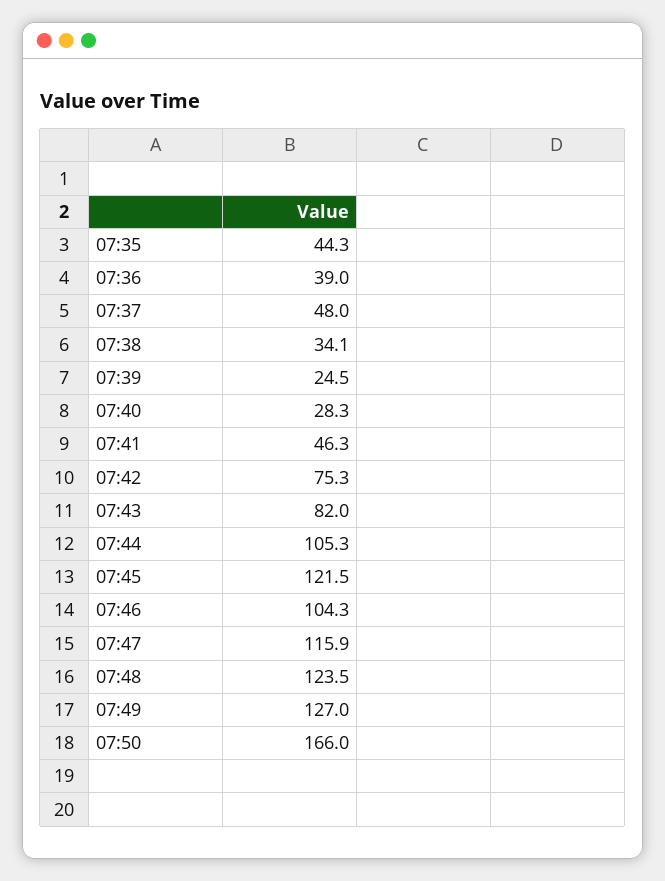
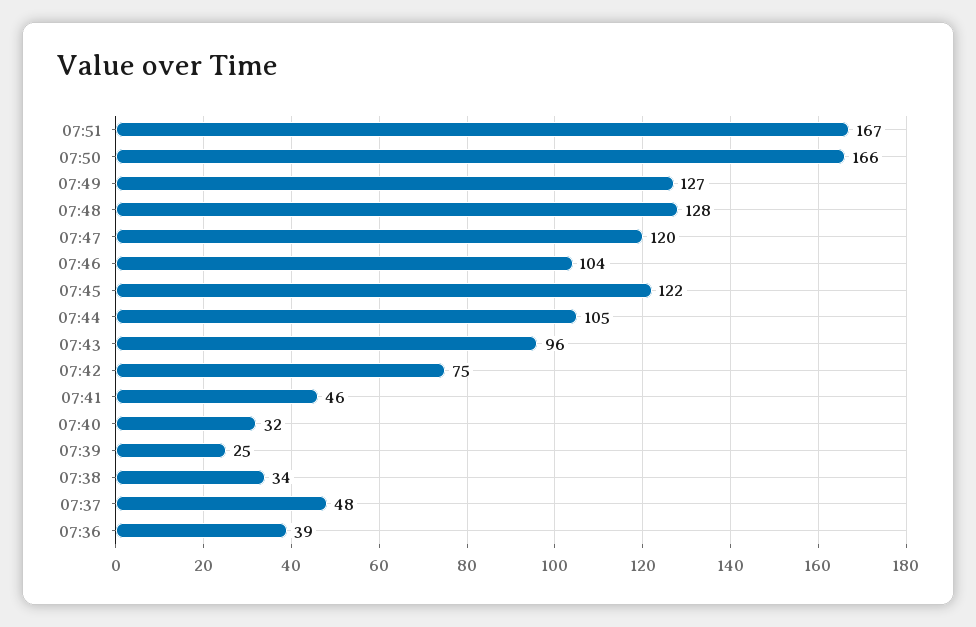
07:35: 44.3 -> none
07:40: 28.3 -> 32
07:43: 82 -> 96
07:47: 115.9 -> 120
07:48: 123.5 -> 128
07:51: none -> 167

